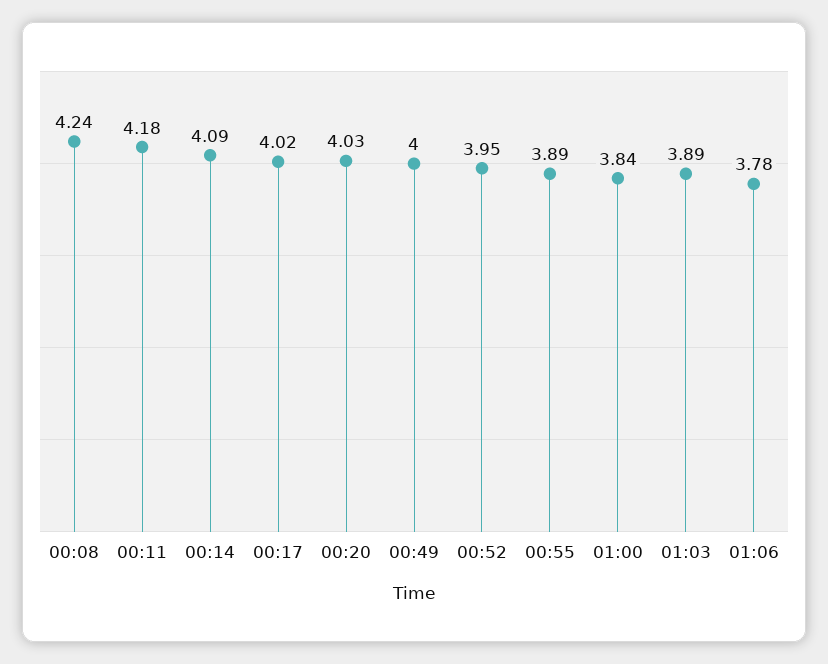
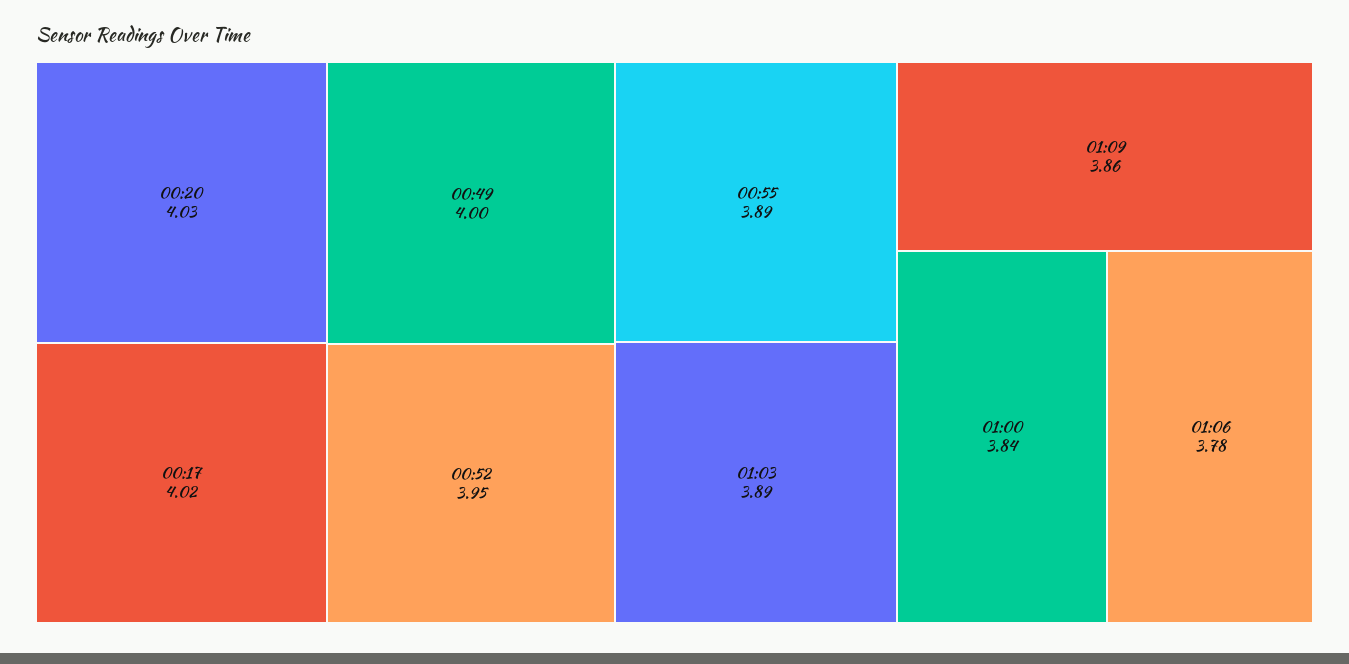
00:08: 4.24 -> none
00:11: 4.18 -> none
00:14: 4.09 -> none
01:09: none -> 3.86

